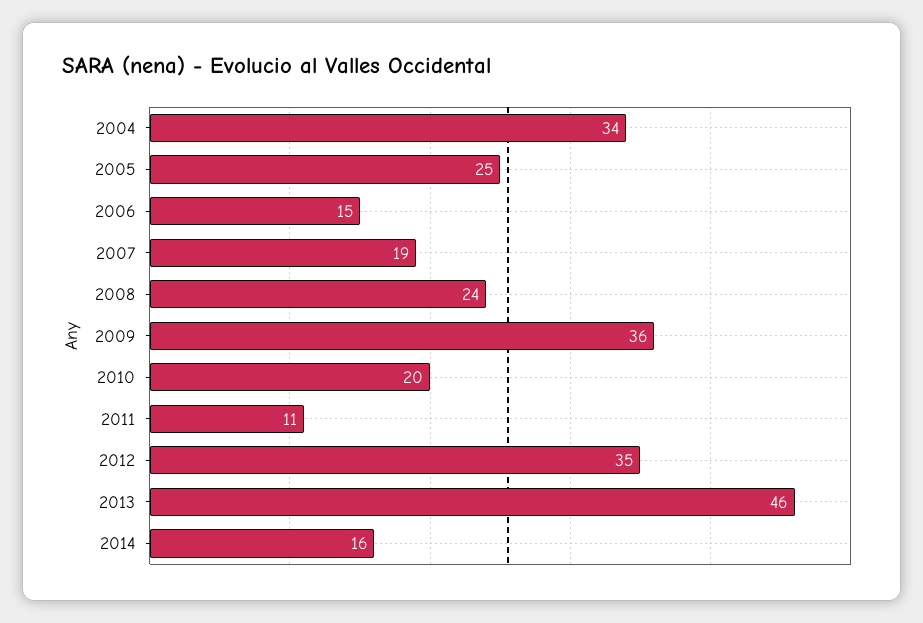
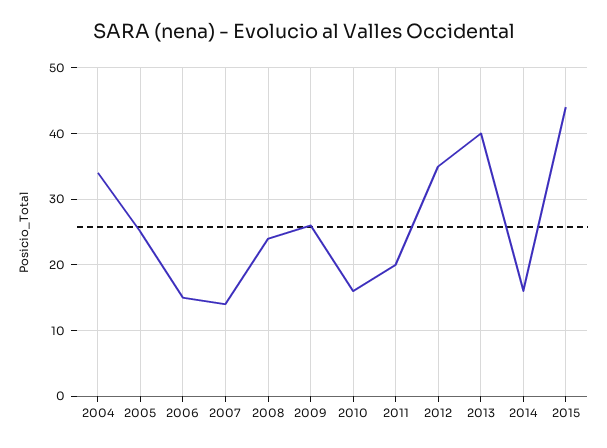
2007: 19 -> 14
2009: 36 -> 26
2010: 20 -> 16
2011: 11 -> 20
2013: 46 -> 40
2015: none -> 44

